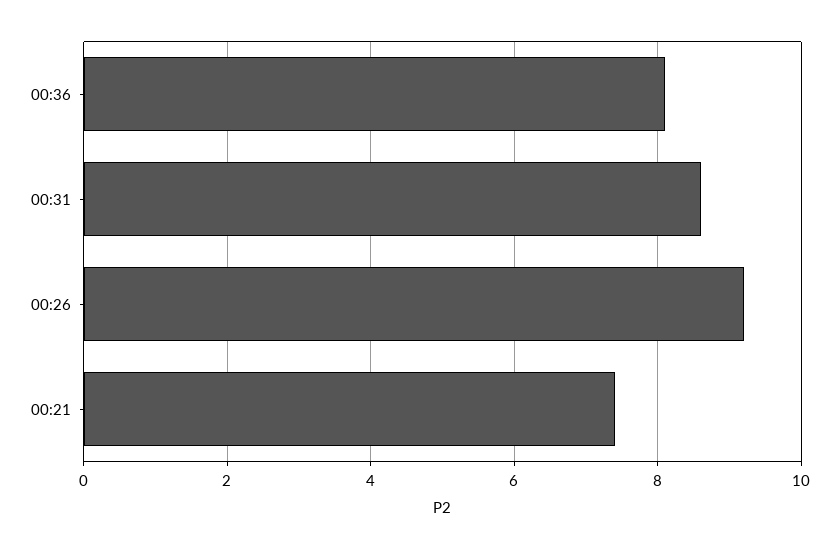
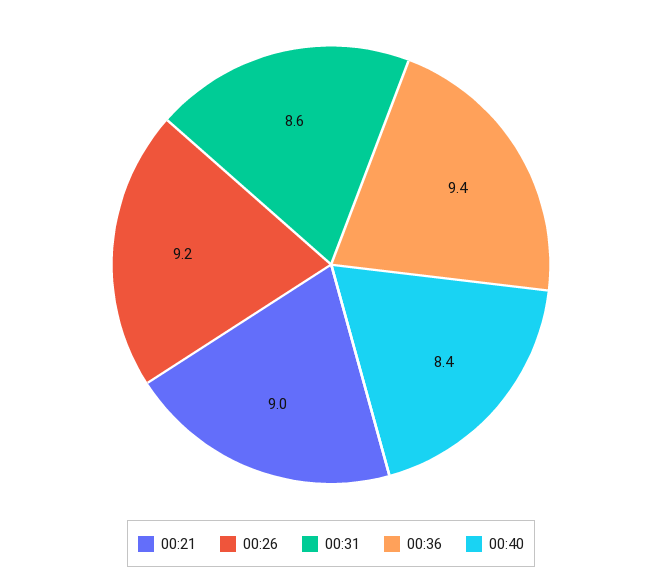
00:36: 8 -> 9.4
00:21: 7.5 -> 9
00:40: none -> 8.4

